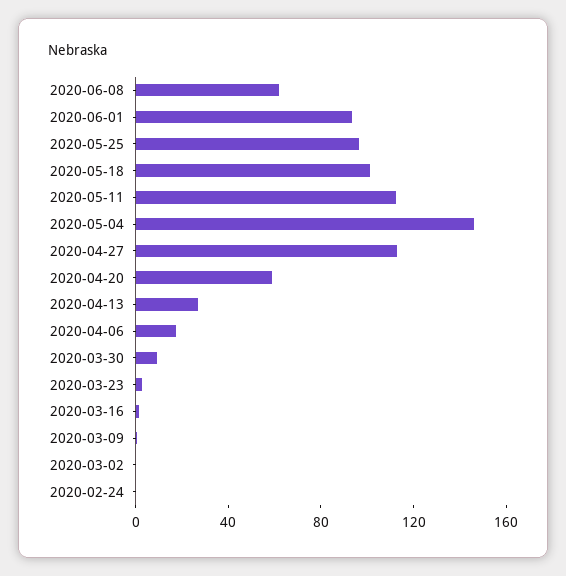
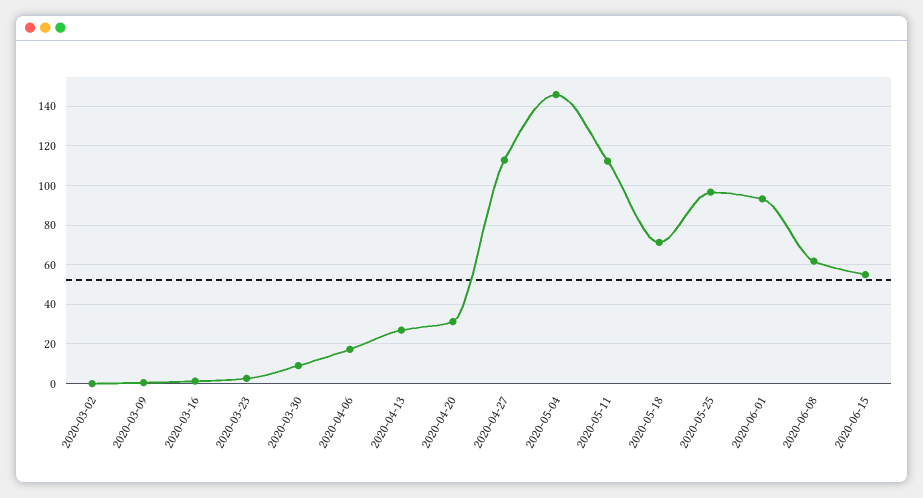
2020-05-18: 100 -> 70
2020-04-20: 60 -> 30
2020-02-24: 0 -> none
2020-06-15: none -> 55

